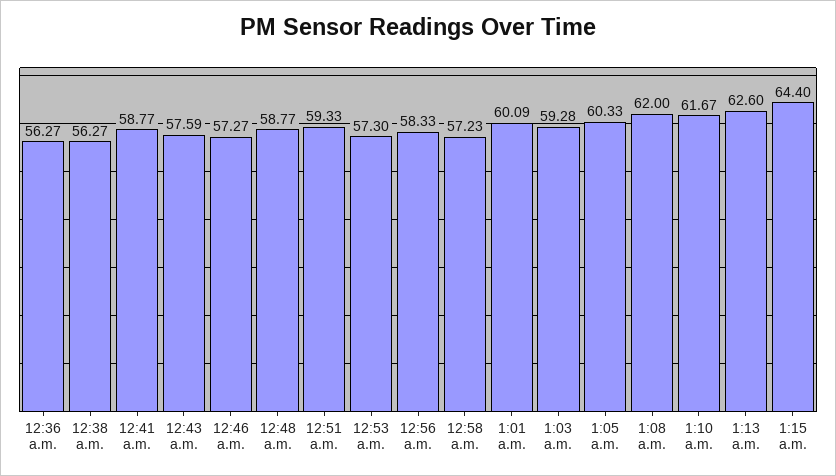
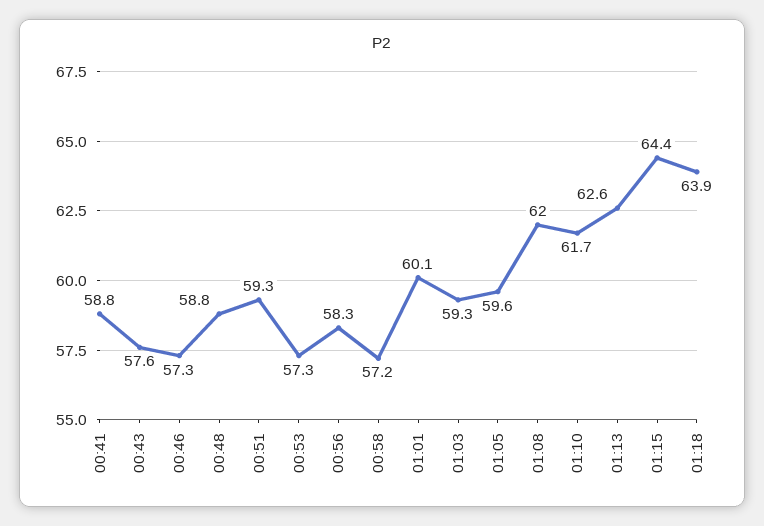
12:36 a.m.: 56.27 -> none
12:38 a.m.: 56.27 -> none
1:05 a.m.: 60.33 -> 59.6
01:18: none -> 63.9

